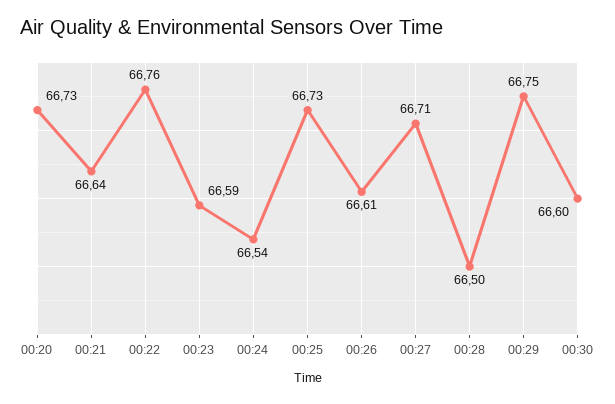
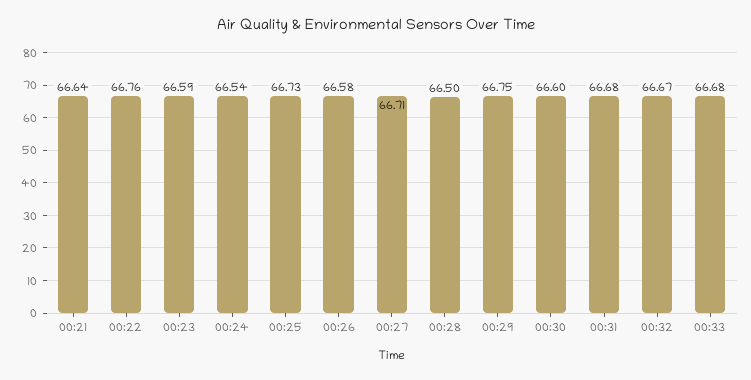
00:20: 66.73 -> none
00:26: 66.61 -> 66.58
00:31: none -> 66.68
00:32: none -> 66.67
00:33: none -> 66.68

